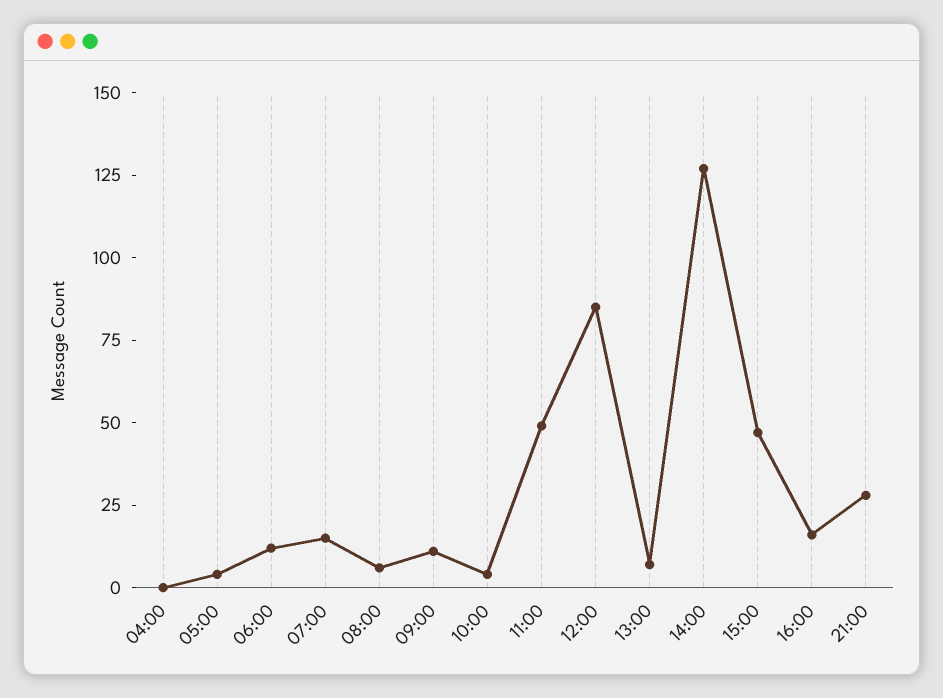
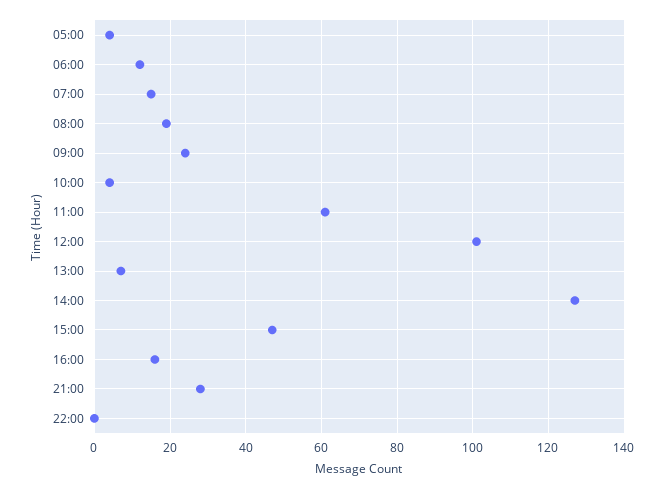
04:00: 0 -> none
08:00: 5 -> 20
09:00: 10 -> 25
11:00: 50 -> 60
12:00: 85 -> 100
22:00: none -> 0

